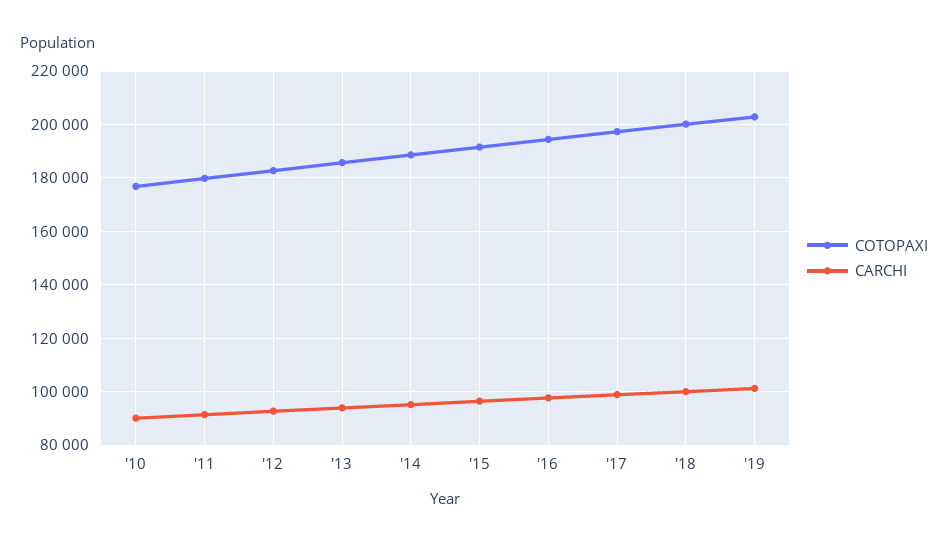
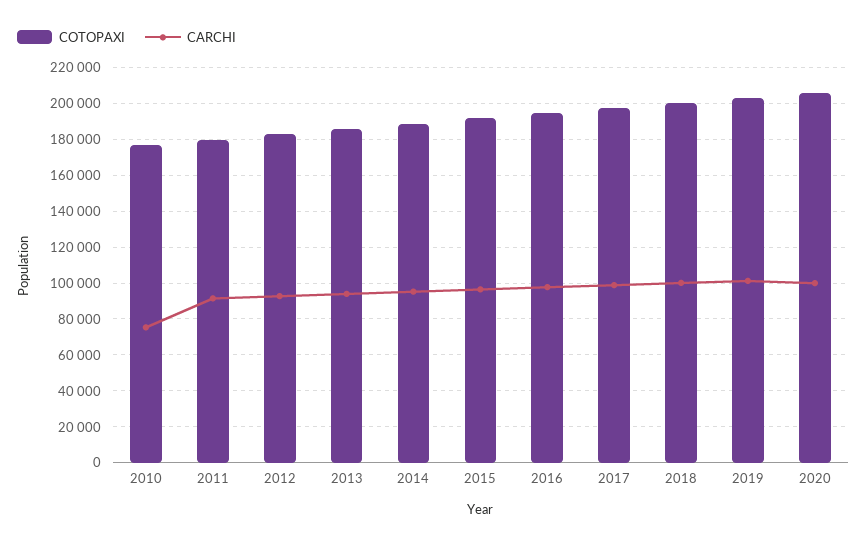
CARCHI, '10: 90000 -> 75000
COTOPAXI, 2020: none -> 205000
CARCHI, 2020: none -> 100000

